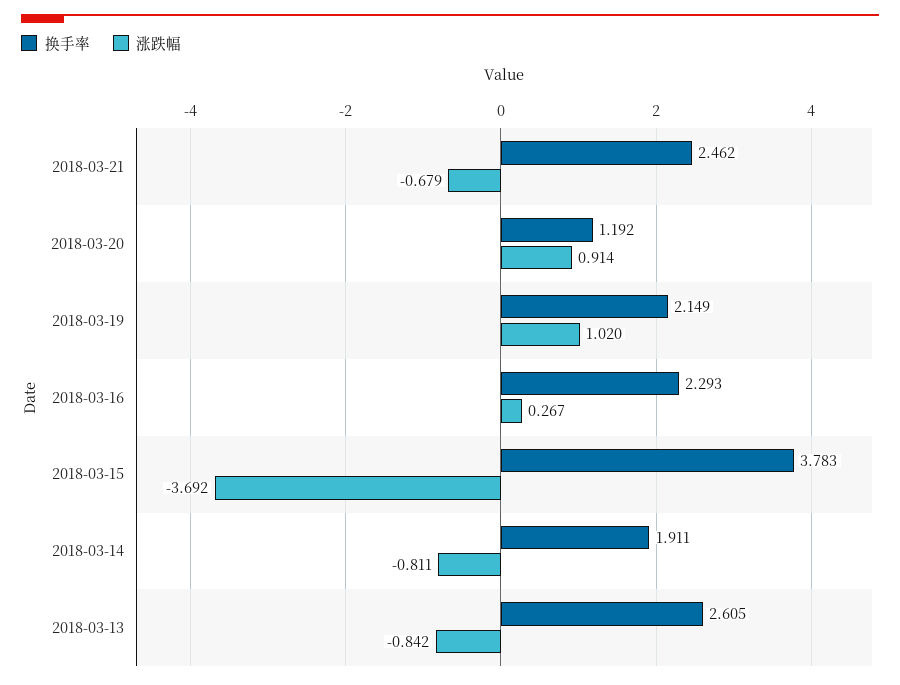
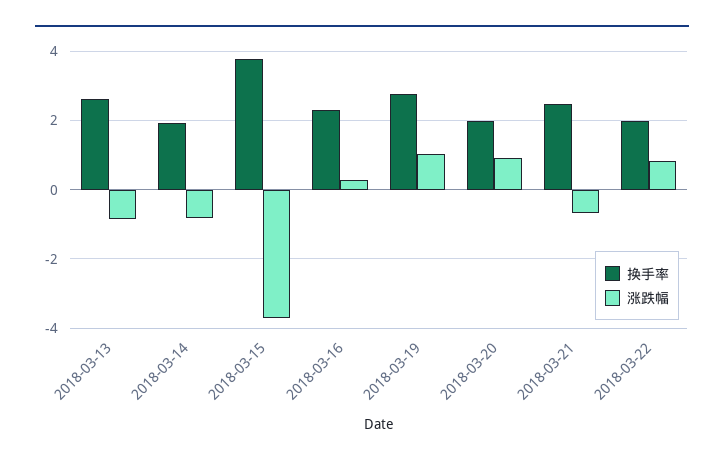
换手率, 2018-03-20: 1.192 -> 2
换手率, 2018-03-19: 2.149 -> 2.8
换手率, 2018-03-22: none -> 2
涨跌幅, 2018-03-22: none -> 0.8

